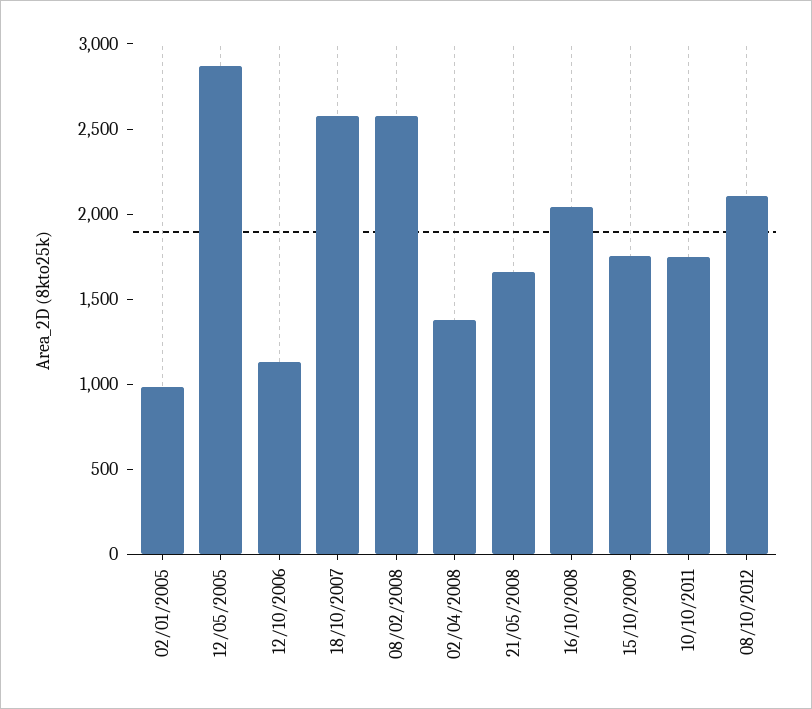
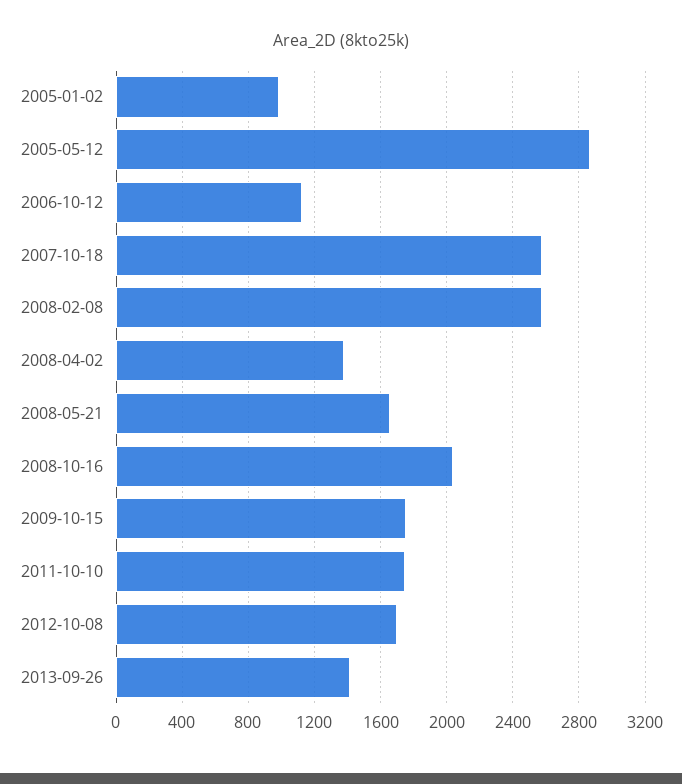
08/10/2012: 2100 -> 1700
2013-09-26: none -> 1400

